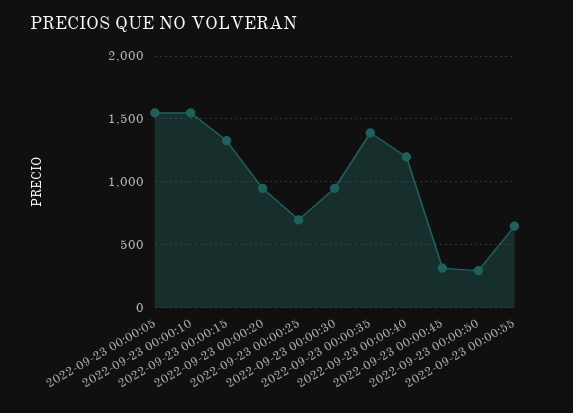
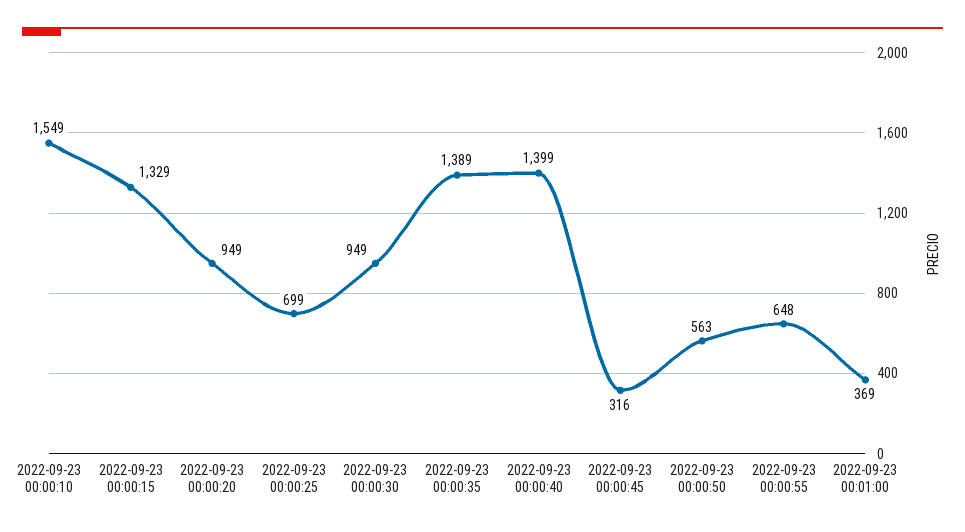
2022-09-23 00:00:05: 1550 -> none
2022-09-23 00:00:40: 1200 -> 1399
2022-09-23 00:00:50: 300 -> 563
2022-09-23 00:01:00: none -> 369

